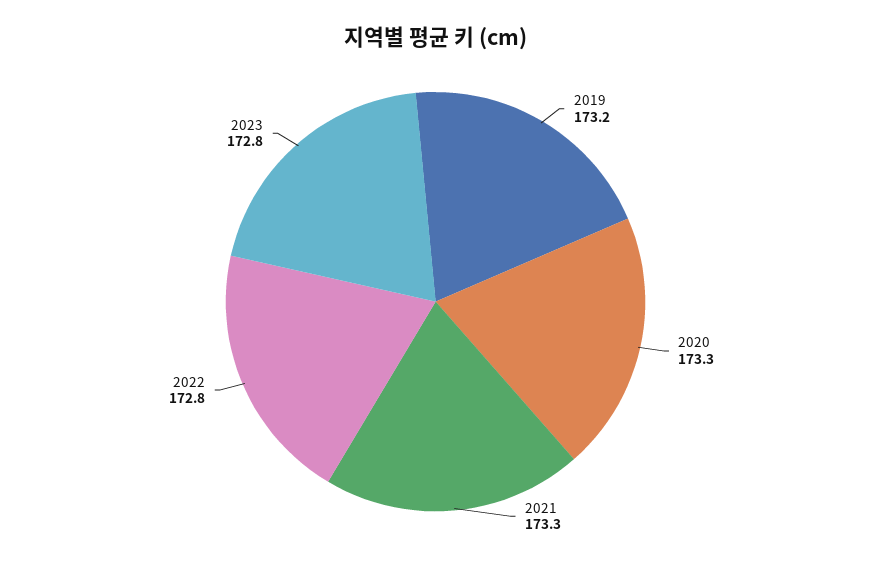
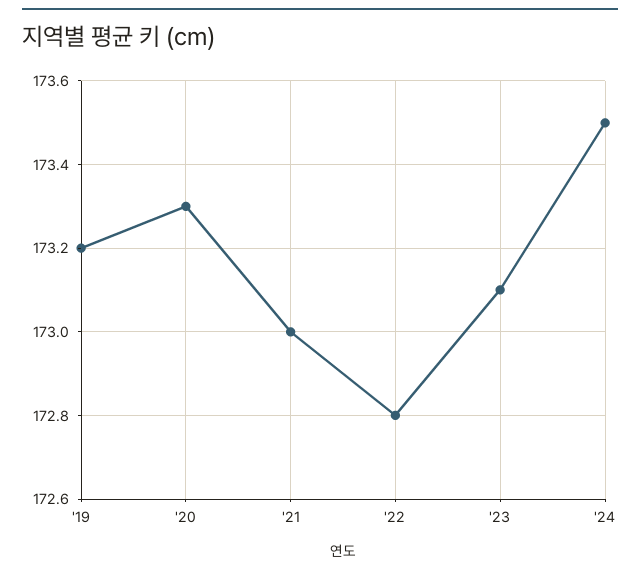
2021: 173.3 -> 173
2023: 172.8 -> 173.1
'24: none -> 173.5

